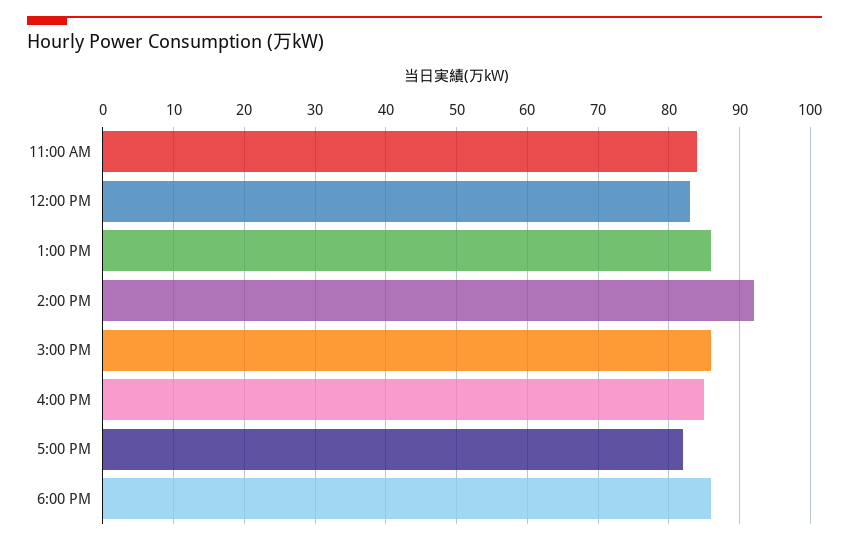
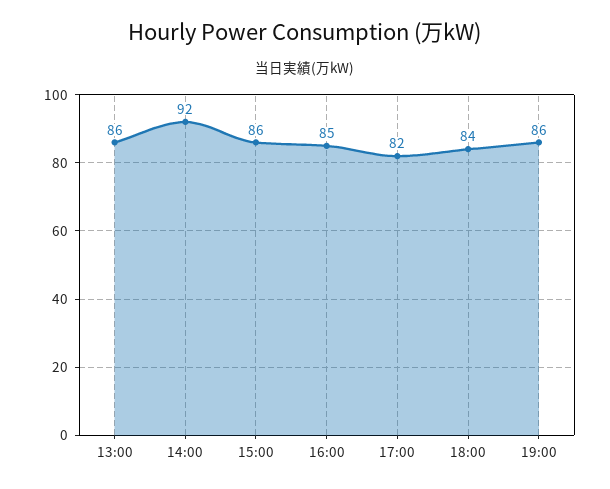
11:00 AM: 84 -> none
12:00 PM: 83 -> none
6:00 PM: 86 -> 84
19:00: none -> 86

